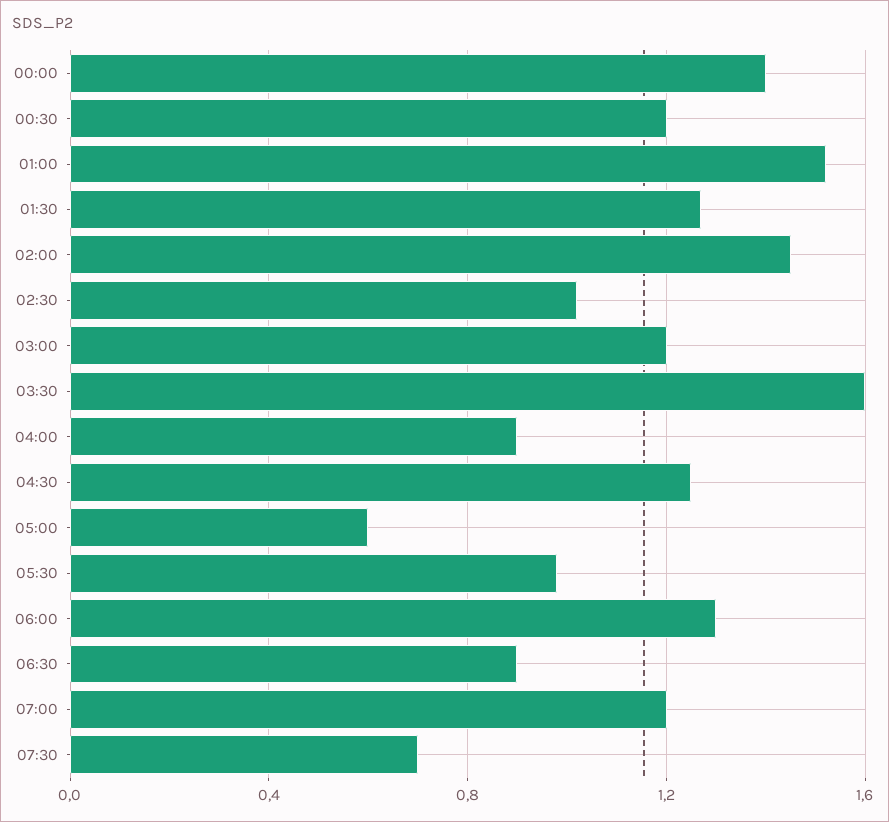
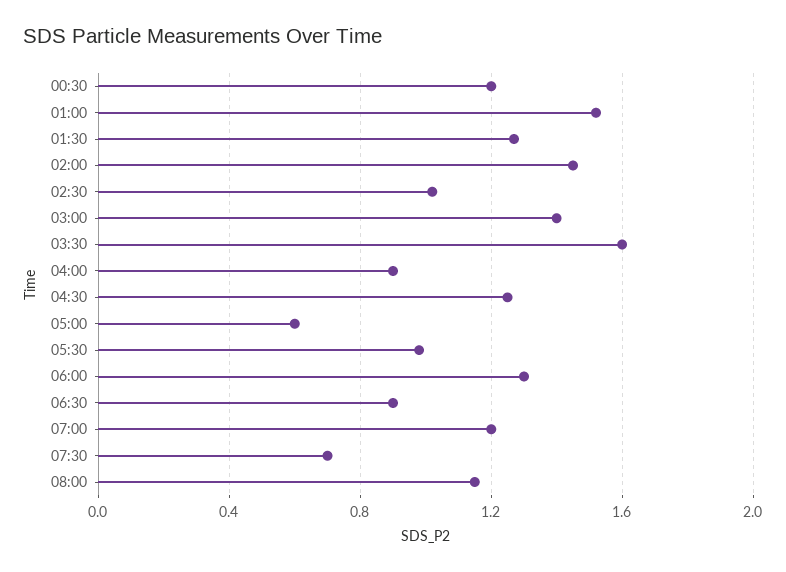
00:00: 1.4 -> none
03:00: 1.2 -> 1.4
08:00: none -> 1.15

